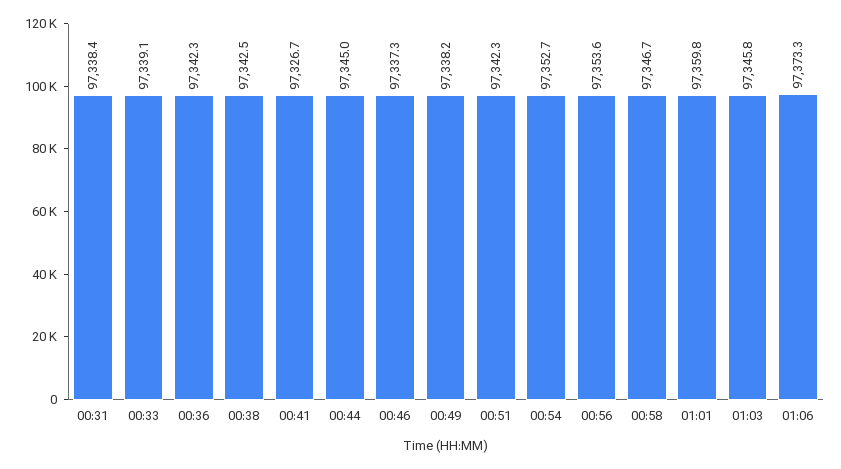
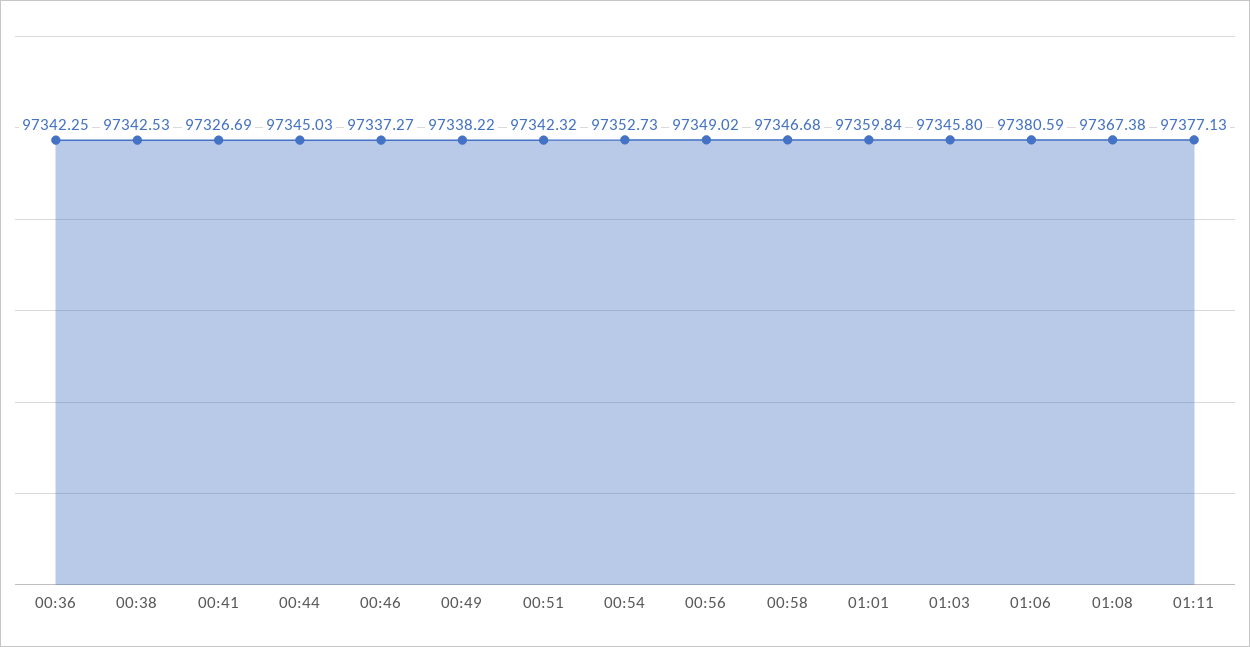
00:31: 97338.4 -> none
00:33: 97339.1 -> none
00:56: 97353.6 -> 97349.02
01:06: 97373.3 -> 97380.59
01:08: none -> 97367.38
01:11: none -> 97377.13

